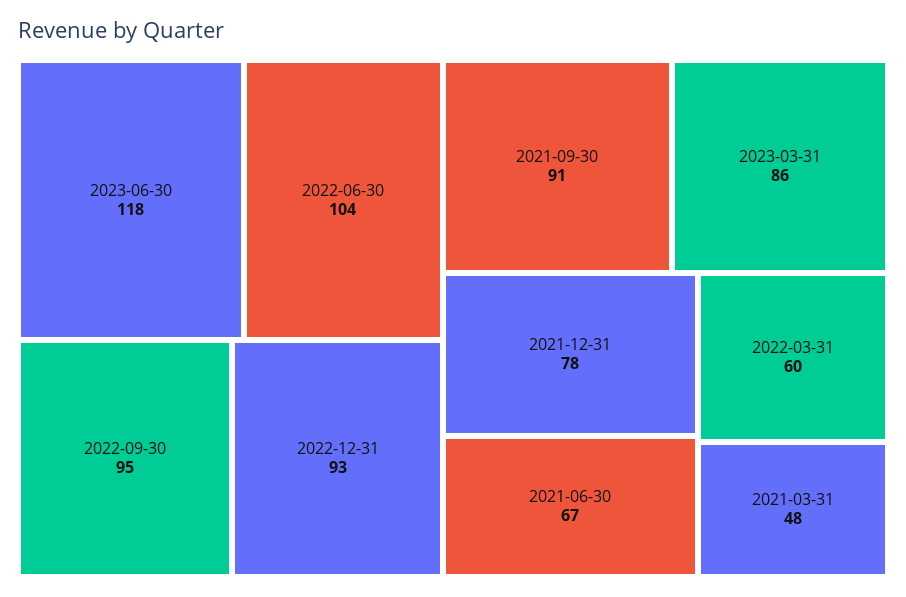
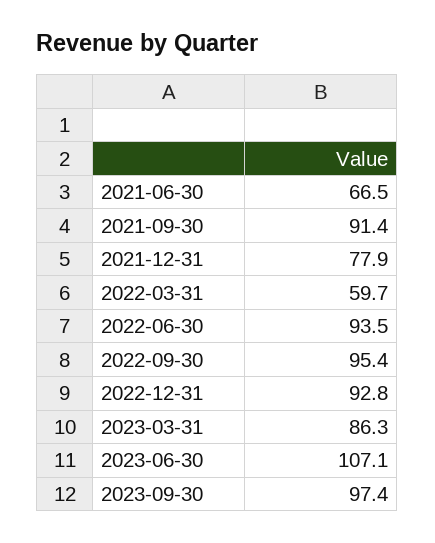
2023-06-30: 118 -> 107.1
2022-06-30: 104 -> 93.5
2021-03-31: 48 -> none
2023-09-30: none -> 97.4

